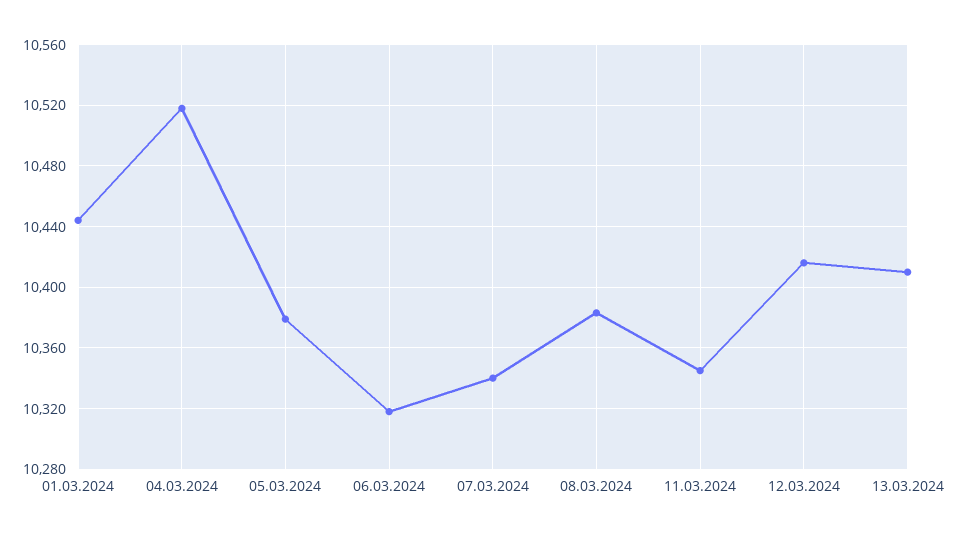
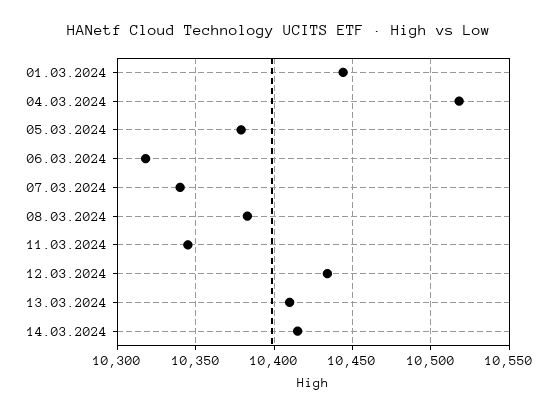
12.03.2024: 10415 -> 10435
14.03.2024: none -> 10415

